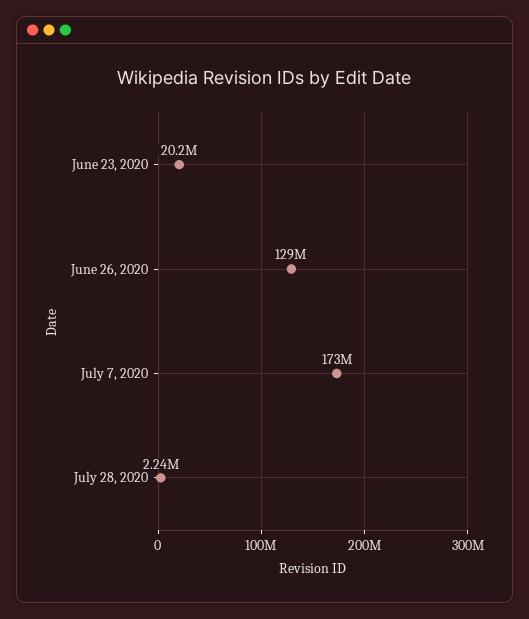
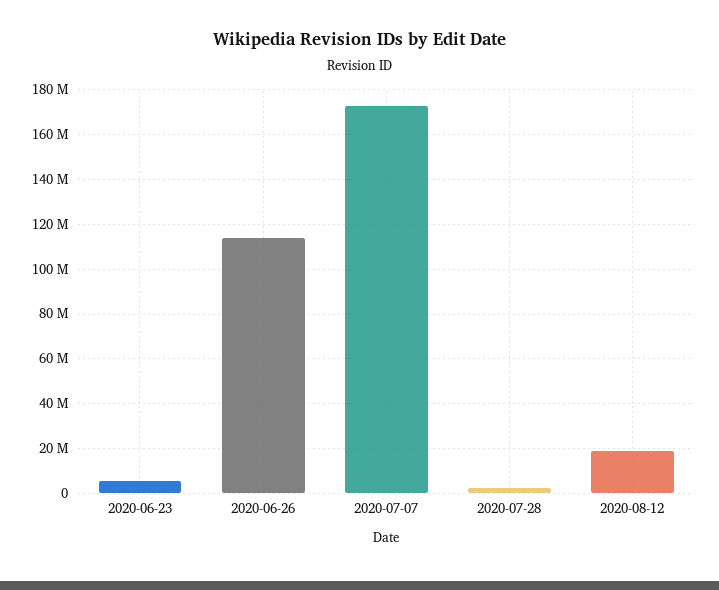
June 23, 2020: 20200000 -> 5000000
June 26, 2020: 129000000 -> 115000000
2020-08-12: none -> 20000000

